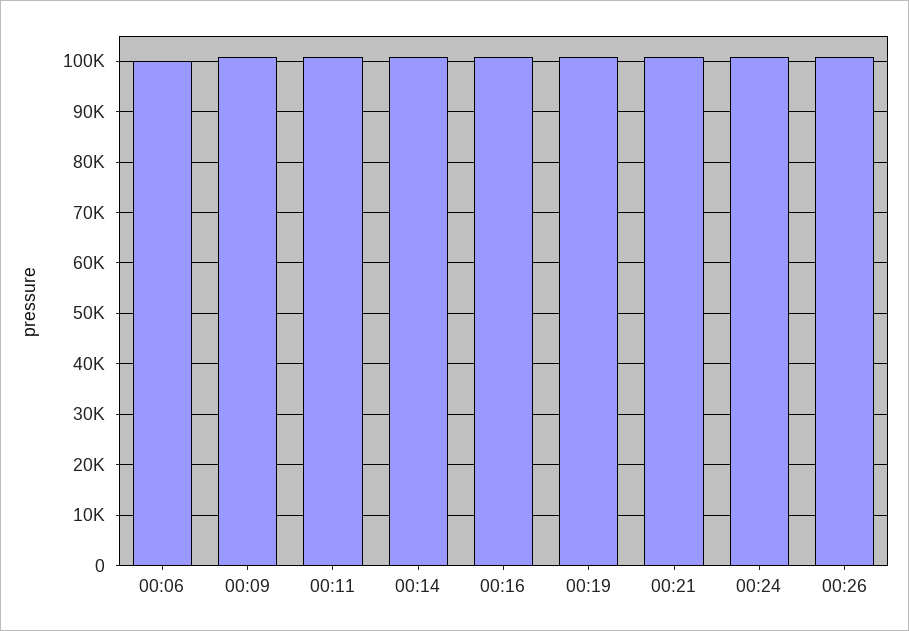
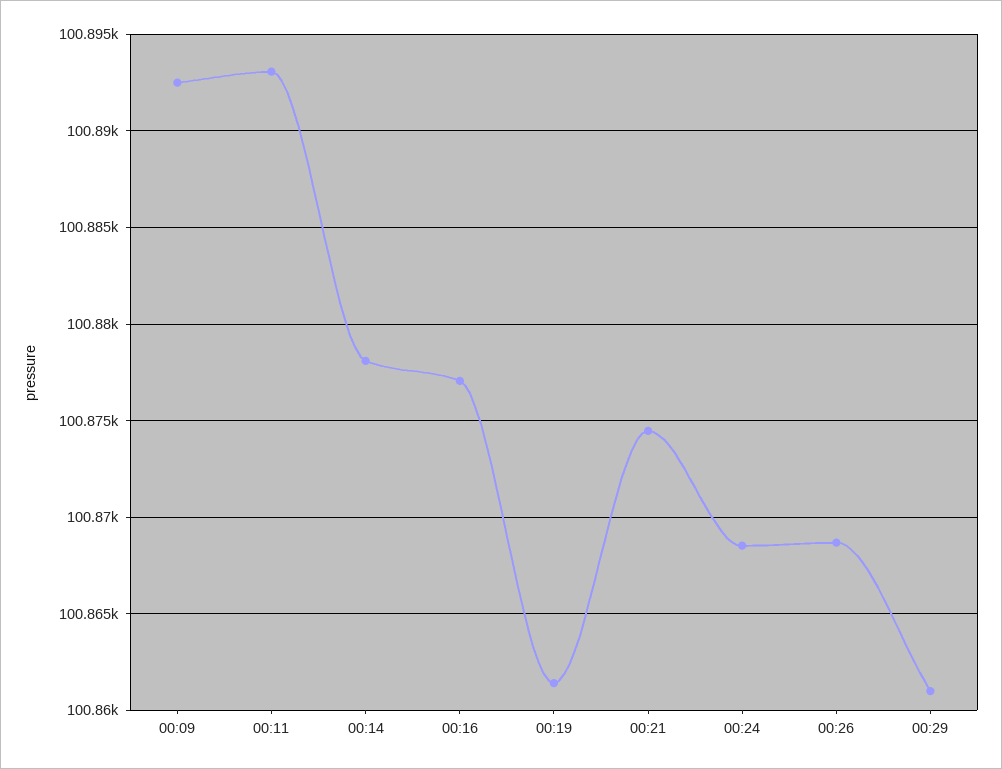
00:06: 100000 -> none
00:29: none -> 100861

